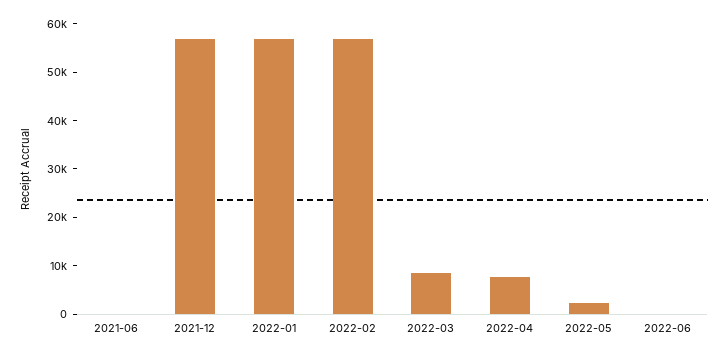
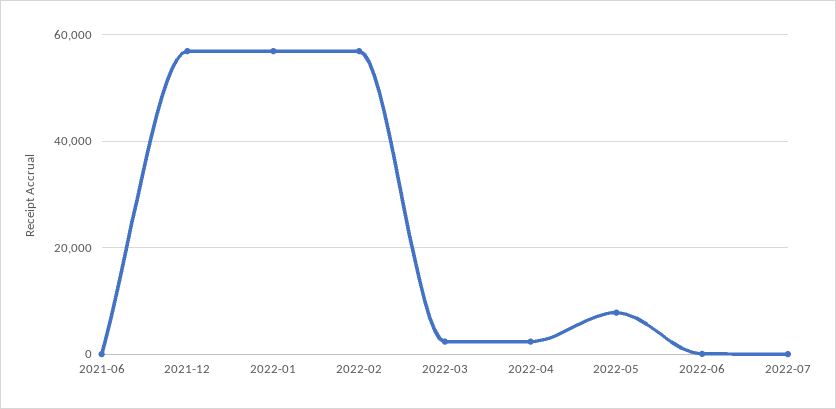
2022-03: 8000 -> 2000
2022-04: 8000 -> 2000
2022-05: 2000 -> 8000
2022-07: none -> 0

